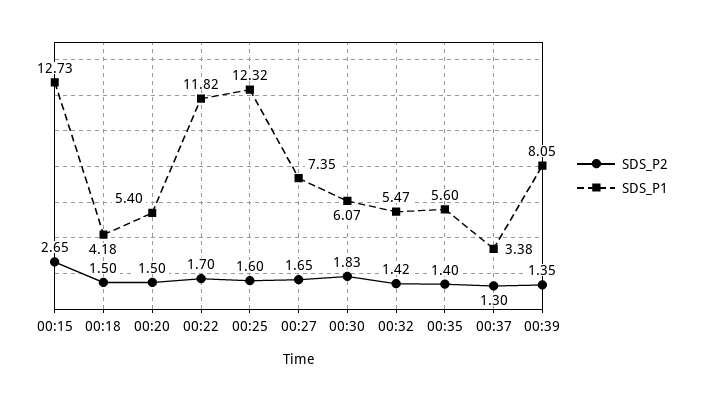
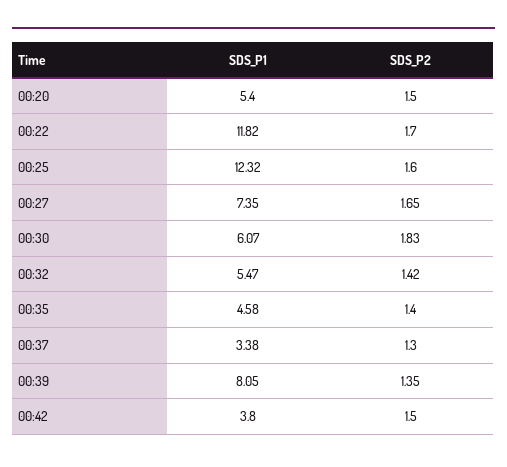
SDS_P2, 00:15: 2.65 -> none
SDS_P1, 00:15: 12.73 -> none
SDS_P2, 00:18: 1.5 -> none
SDS_P1, 00:18: 4.18 -> none
SDS_P1, 00:35: 5.6 -> 4.58
SDS_P1, 00:42: none -> 3.8
SDS_P2, 00:42: none -> 1.5

